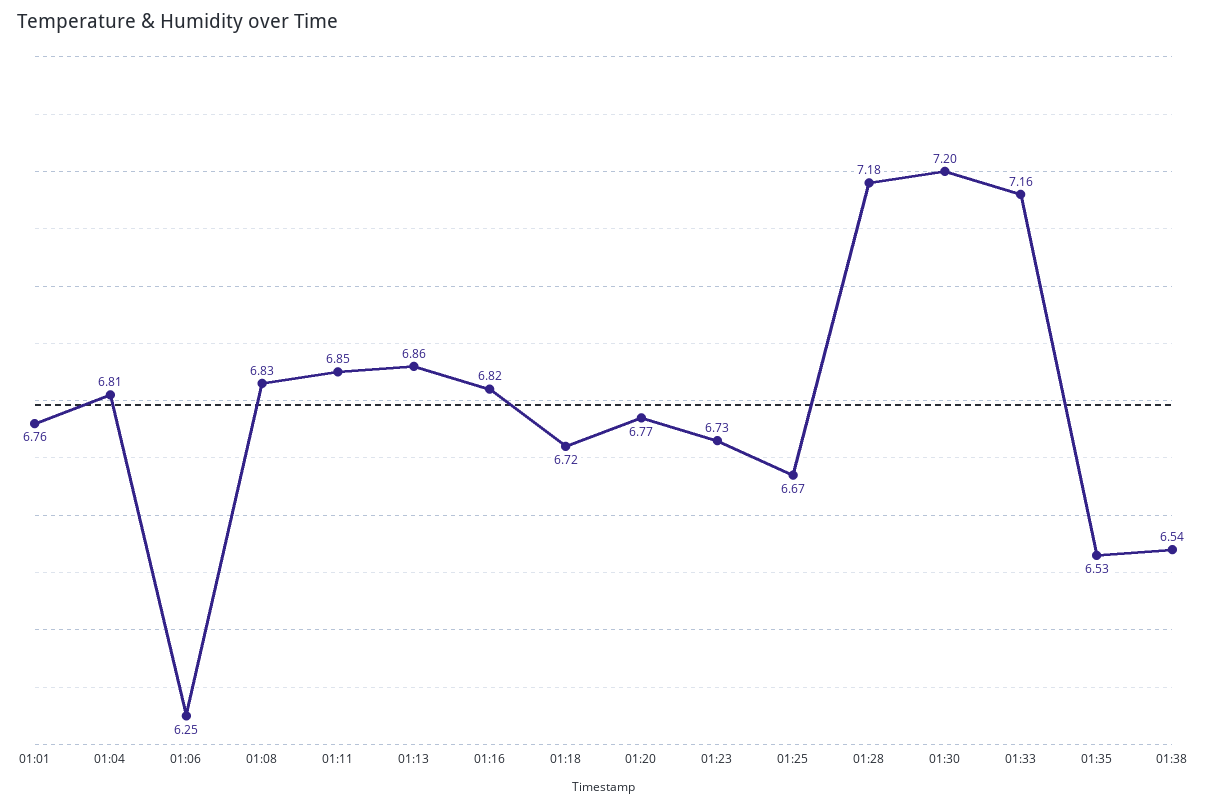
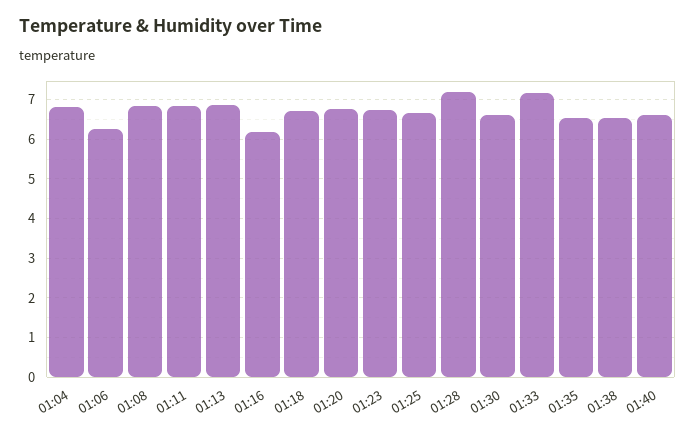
01:01: 6.76 -> none
01:16: 6.82 -> 6.2
01:30: 7.2 -> 6.6
01:40: none -> 6.6

